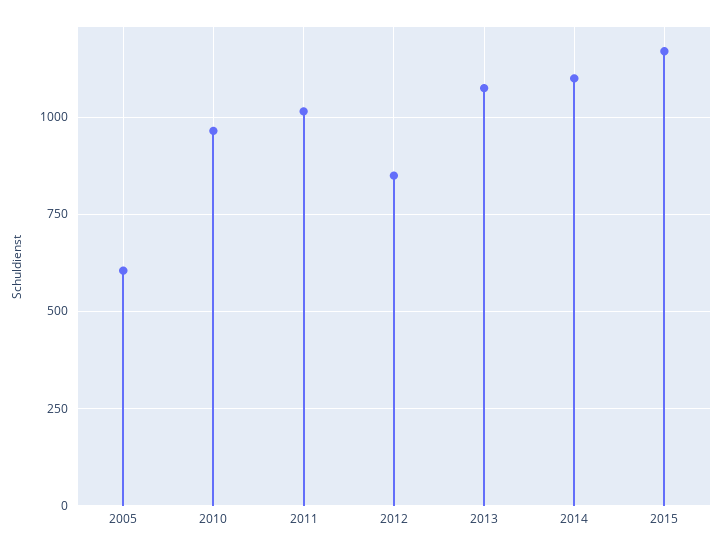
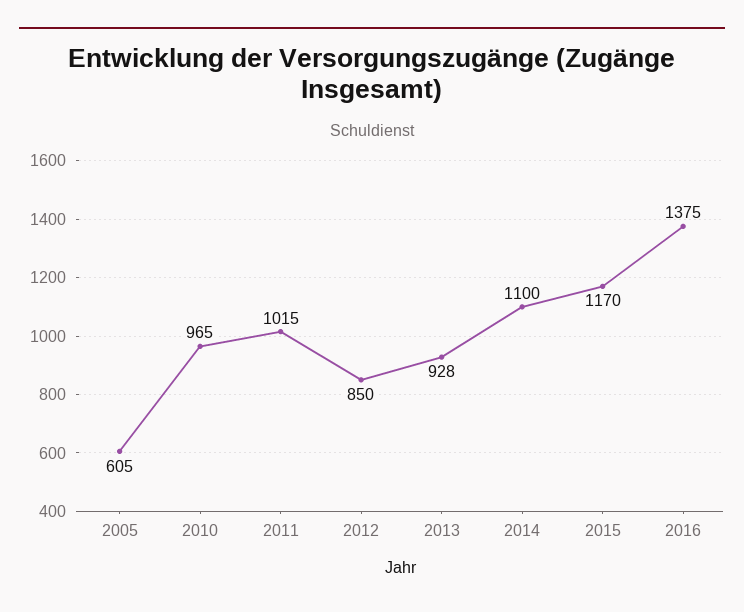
2013: 1075 -> 928
2016: none -> 1375

